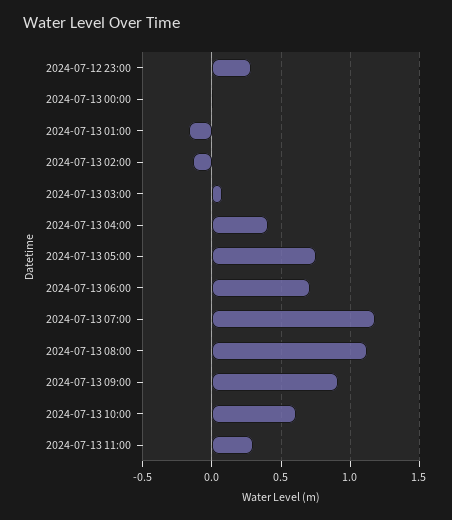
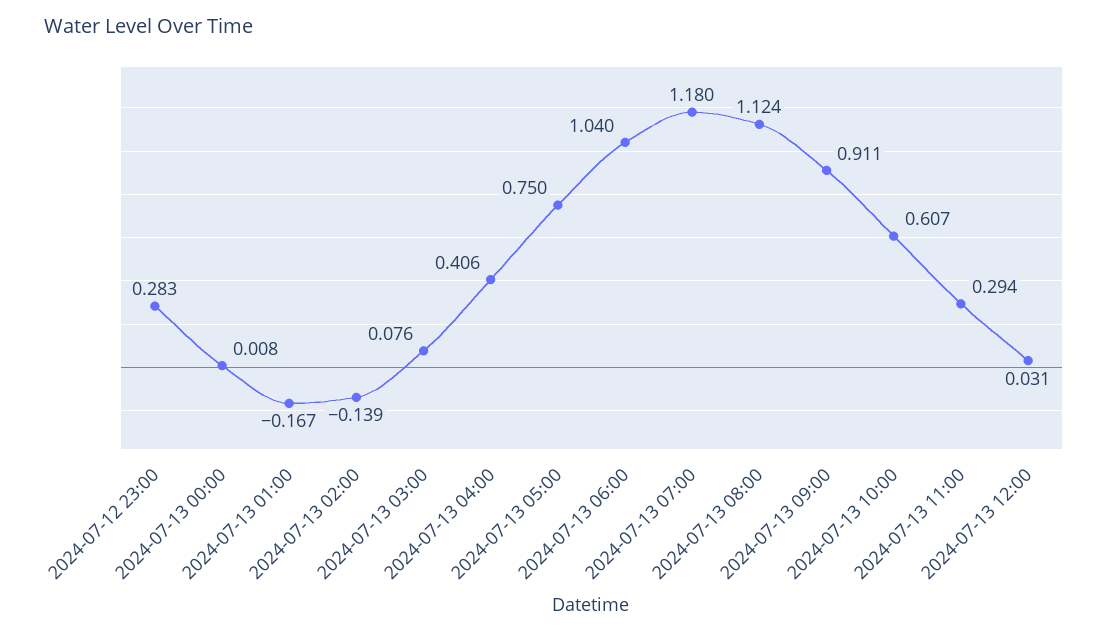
2024-07-13 06:00: 0.7 -> 1.04
2024-07-13 12:00: none -> 0.031

